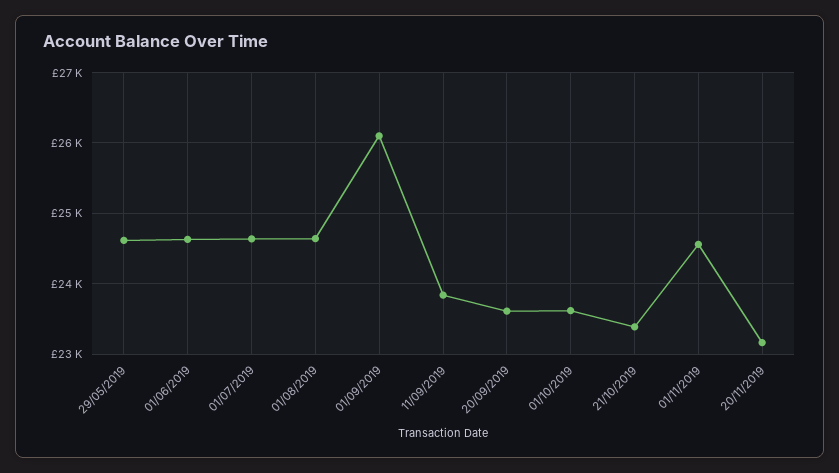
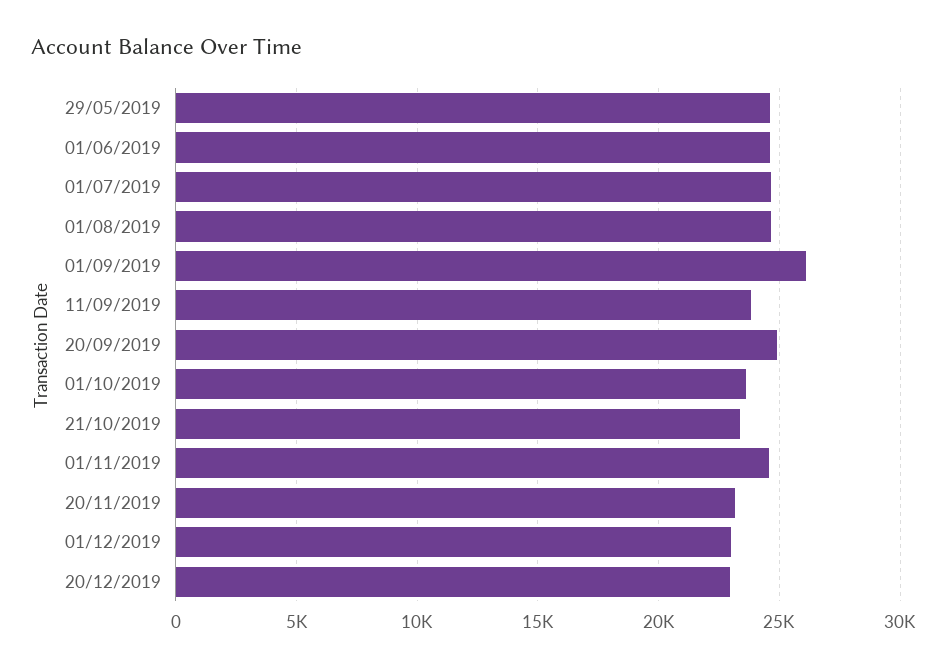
20/09/2019: 23600 -> 25000
01/12/2019: none -> 23000
20/12/2019: none -> 23000

